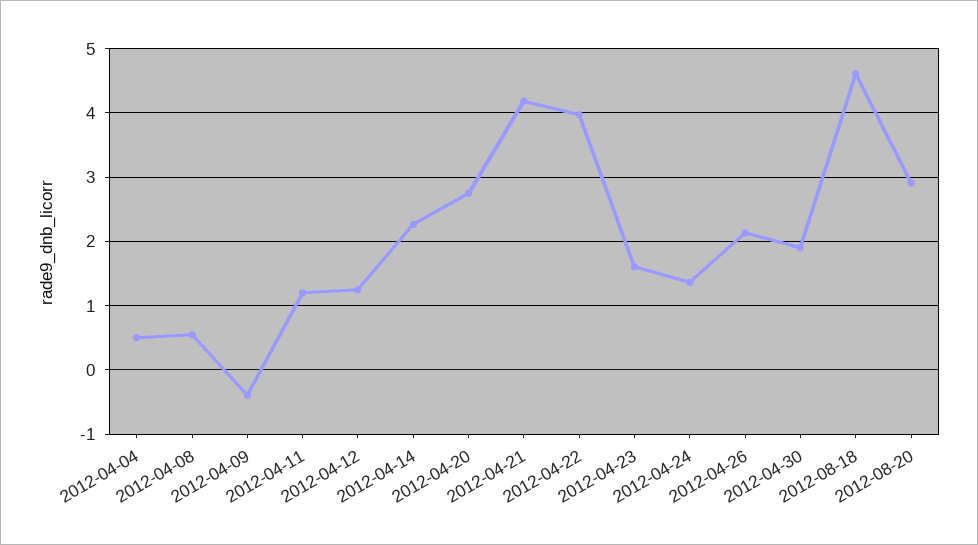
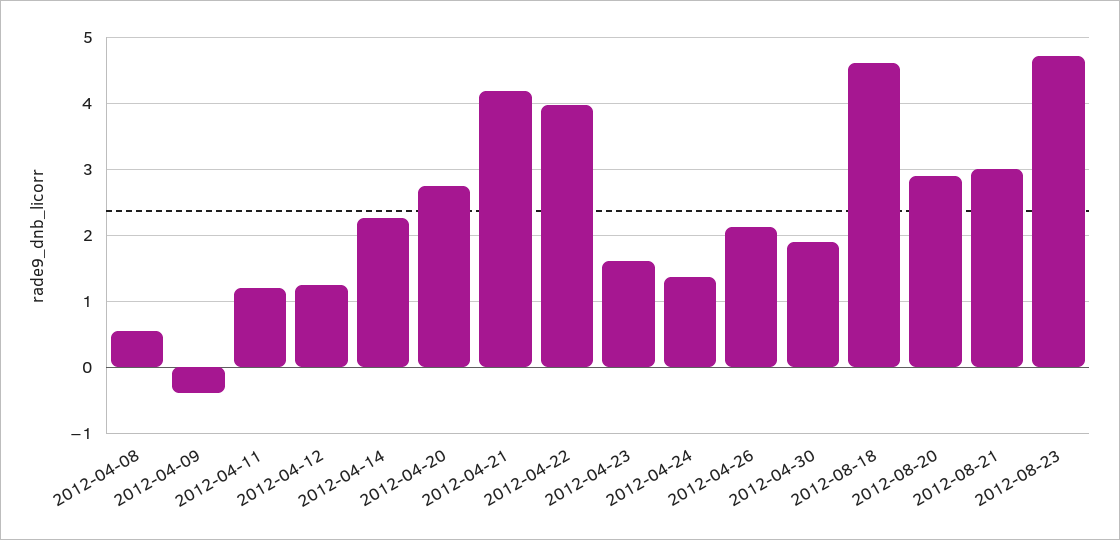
2012-04-04: 0.5 -> none
2012-08-21: none -> 3
2012-08-23: none -> 4.7

